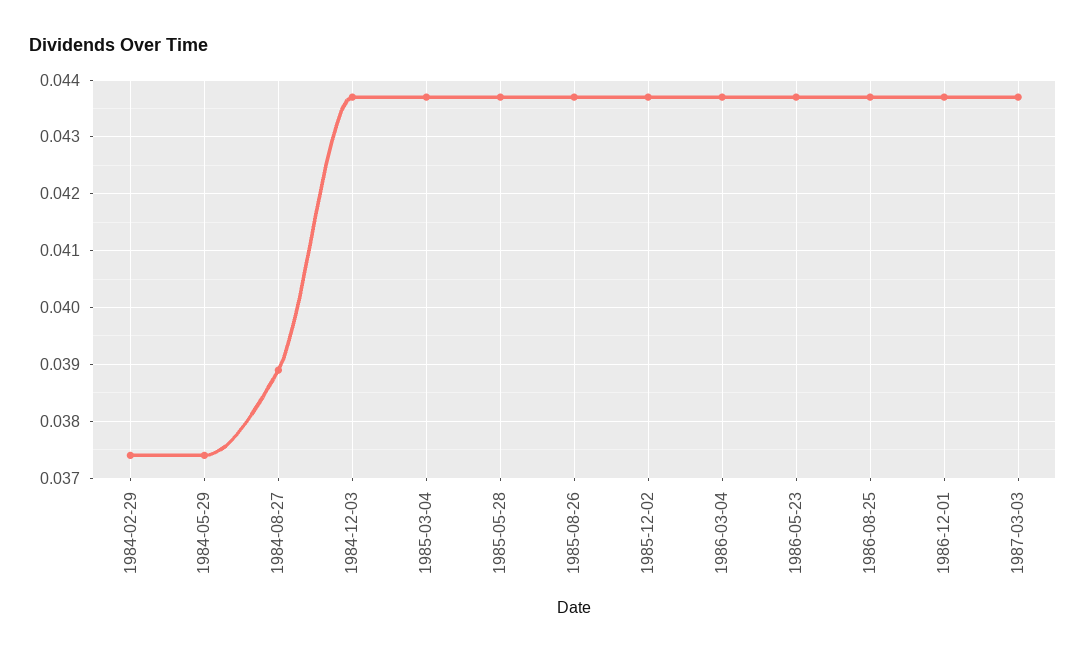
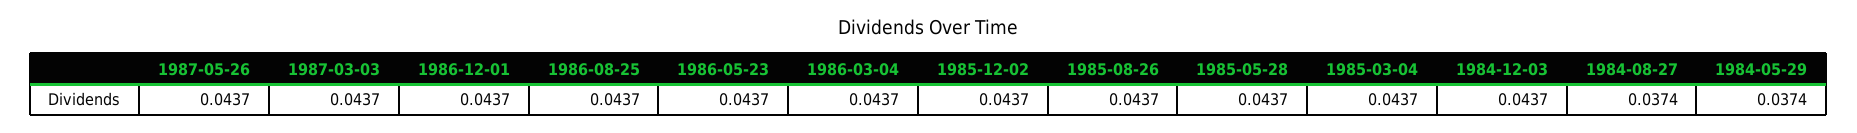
1984-02-29: 0.0375 -> none
1984-08-27: 0.039 -> 0.0374
1987-05-26: none -> 0.0437

